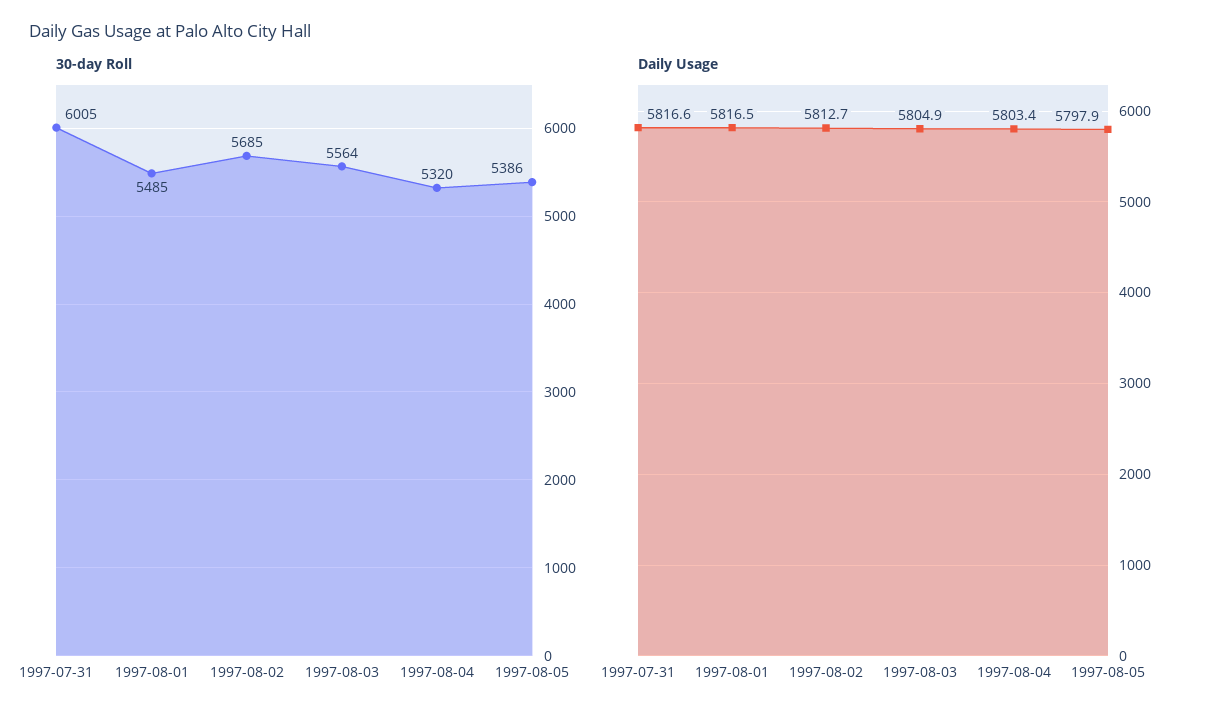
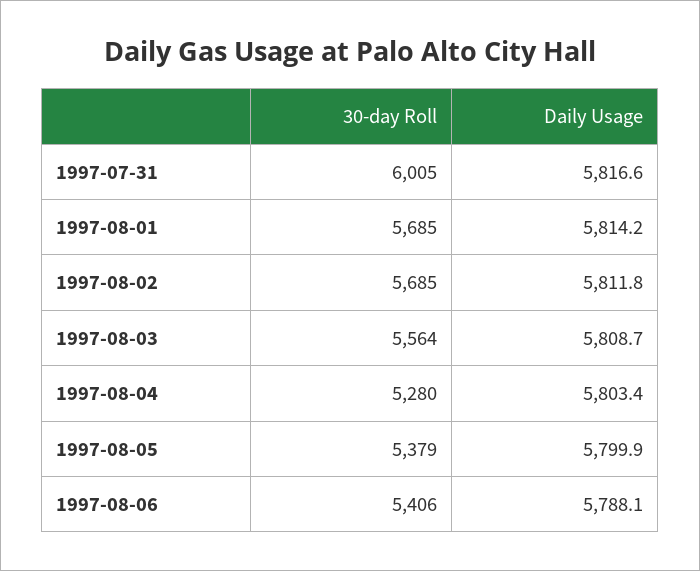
30-day Roll, 1997-08-01: 5485 -> 5685
30-day Roll, 1997-08-04: 5320 -> 5280
30-day Roll, 1997-08-05: 5386 -> 5379
Daily Usage, 1997-08-01: 5816.5 -> 5814.2
Daily Usage, 1997-08-02: 5812.7 -> 5811.8
Daily Usage, 1997-08-03: 5804.9 -> 5808.7
Daily Usage, 1997-08-05: 5797.9 -> 5799.9
30-day Roll, 1997-08-06: none -> 5406
Daily Usage, 1997-08-06: none -> 5788.1

